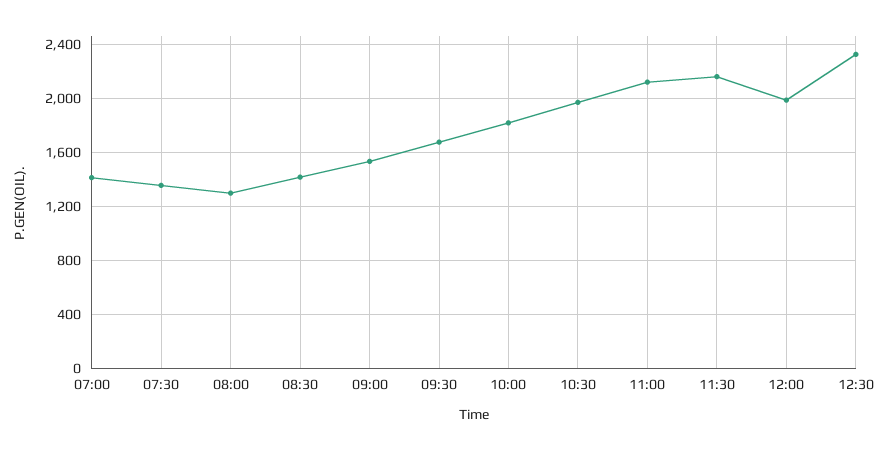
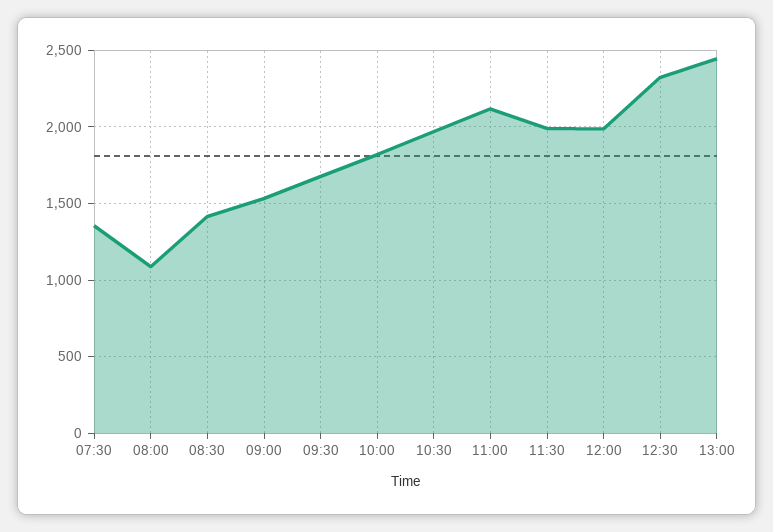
07:00: 1400 -> none
08:00: 1300 -> 1100
11:30: 2150 -> 2000
13:00: none -> 2450

